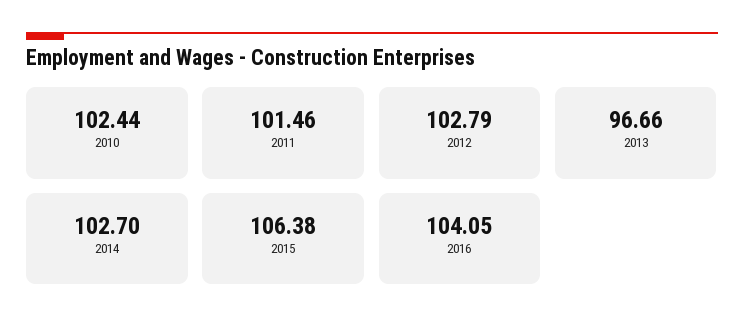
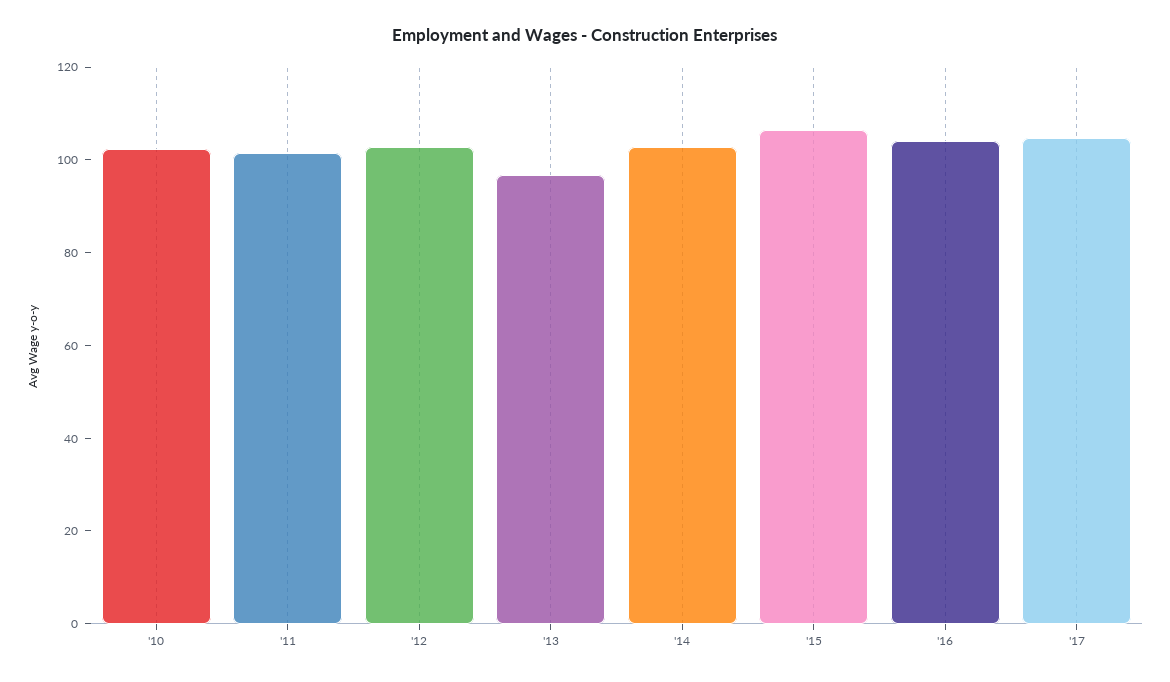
'17: none -> 105

